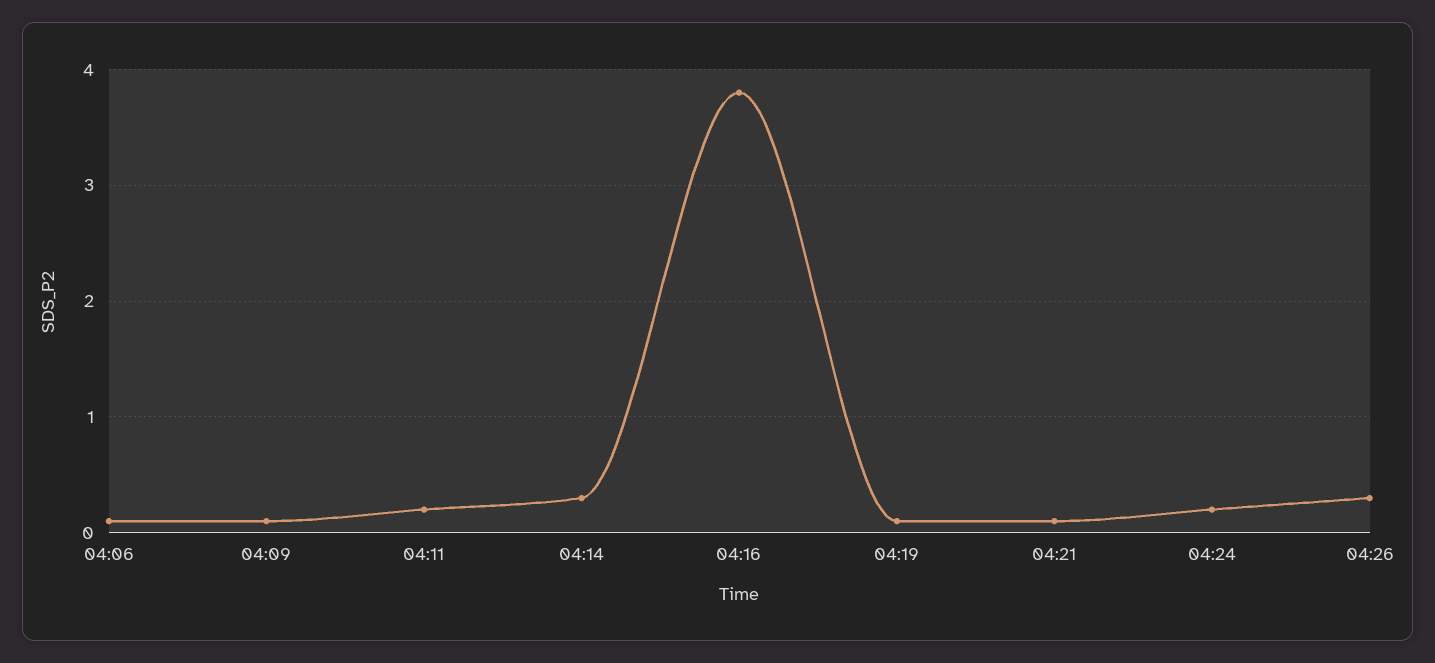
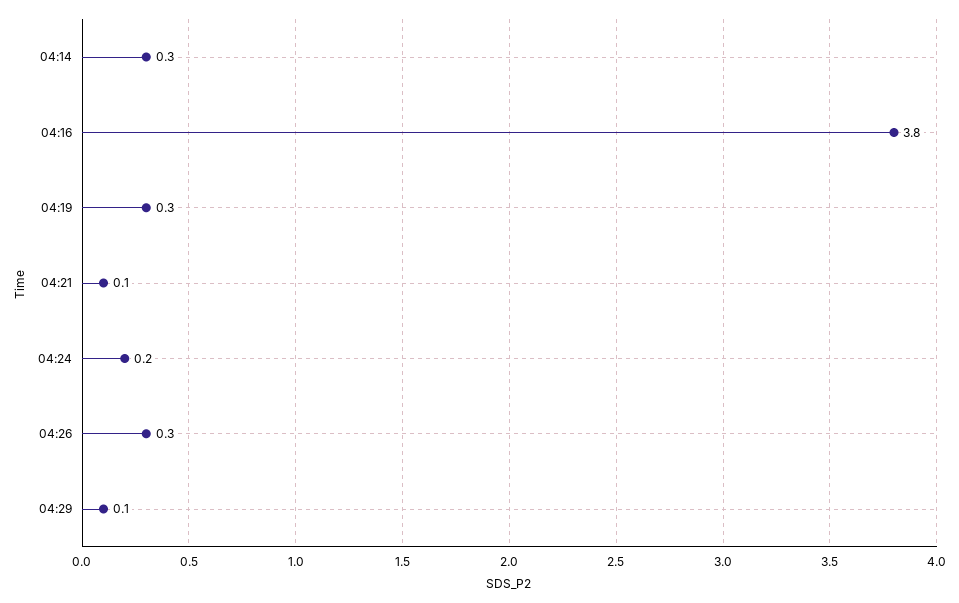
04:06: 0.1 -> none
04:09: 0.1 -> none
04:11: 0.2 -> none
04:19: 0.1 -> 0.3
04:29: none -> 0.1

